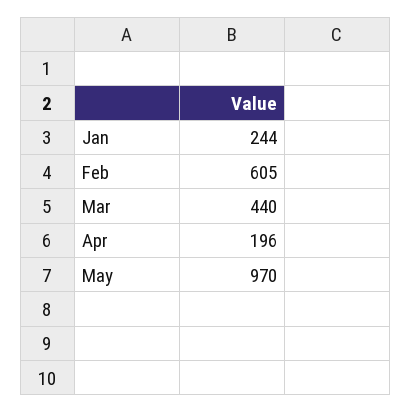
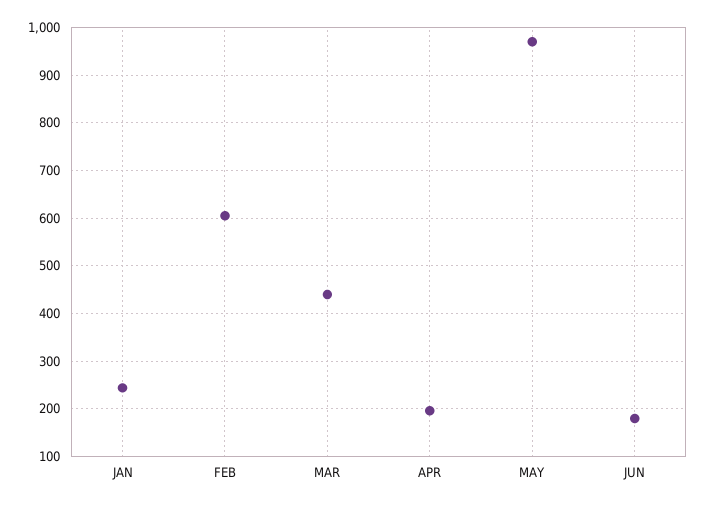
JUN: none -> 180

